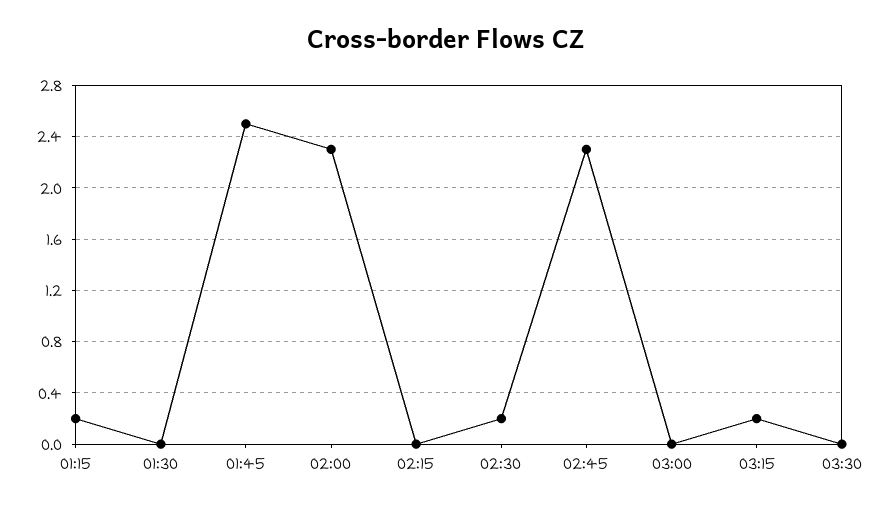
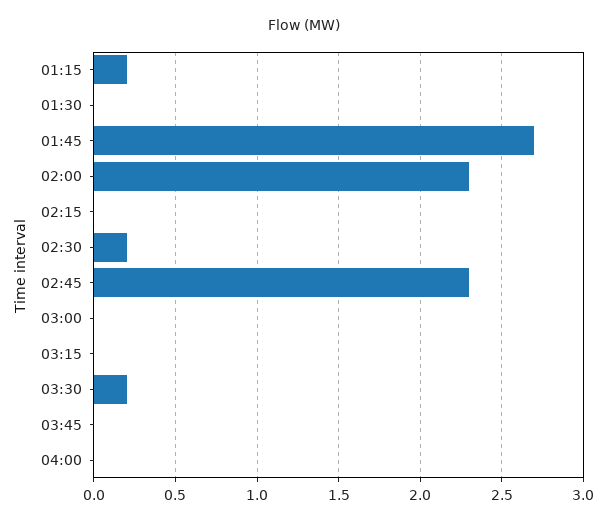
01:45: 2.5 -> 2.7
03:15: 0.2 -> 0
03:30: 0 -> 0.2
03:45: none -> 0
04:00: none -> 0

